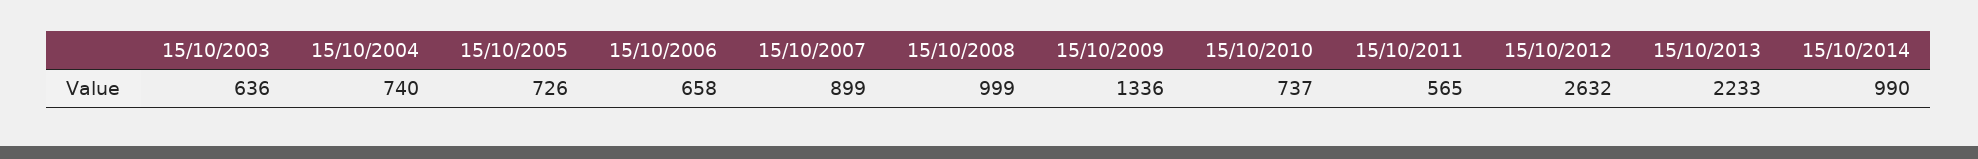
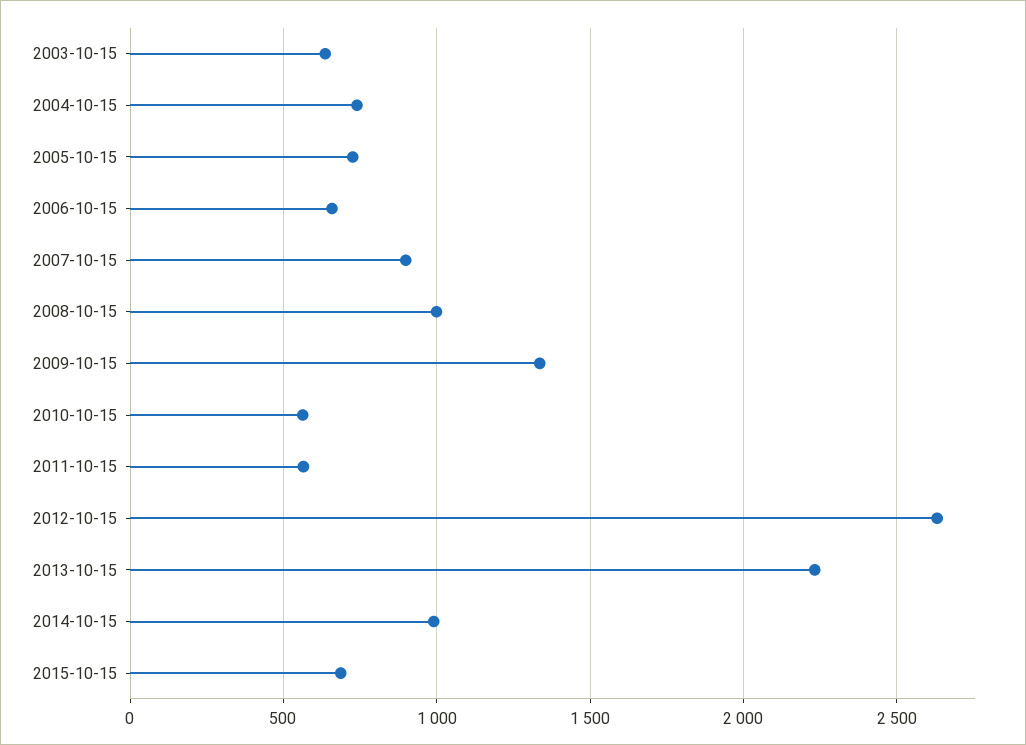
15/10/2010: 737 -> 550
2015-10-15: none -> 700

